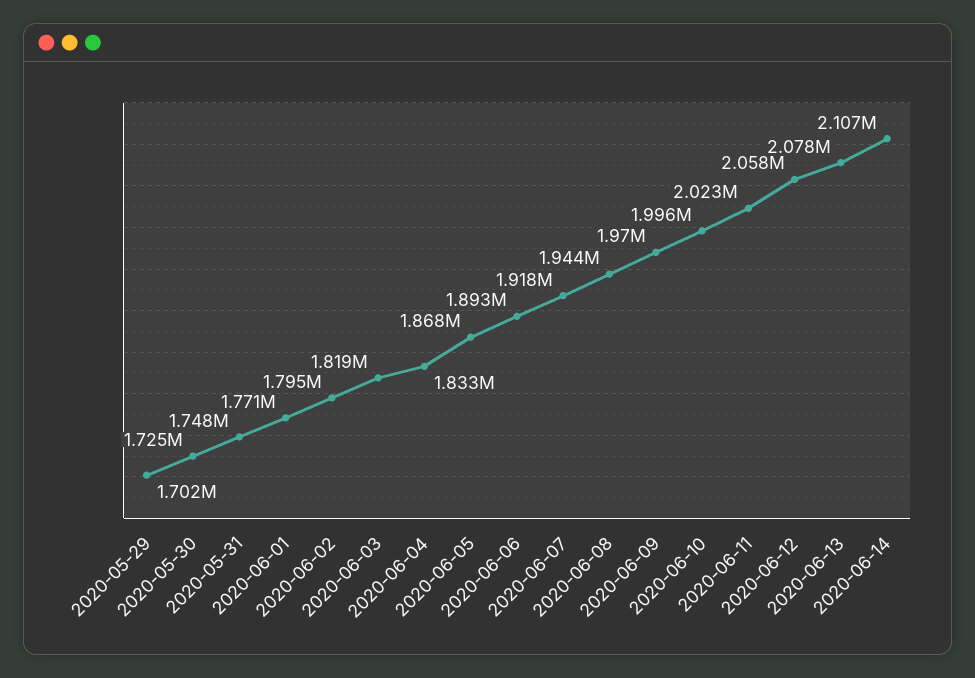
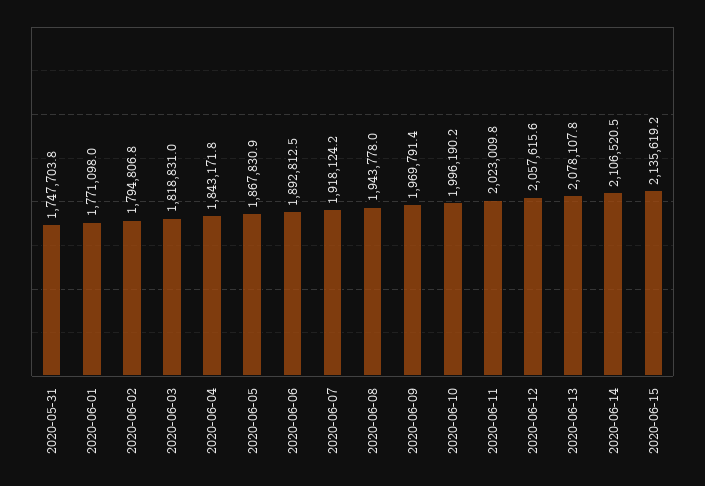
2020-05-29: 1702000 -> none
2020-05-30: 1725000 -> none
2020-06-04: 1833000 -> 1843171.8
2020-06-15: none -> 2135619.2

